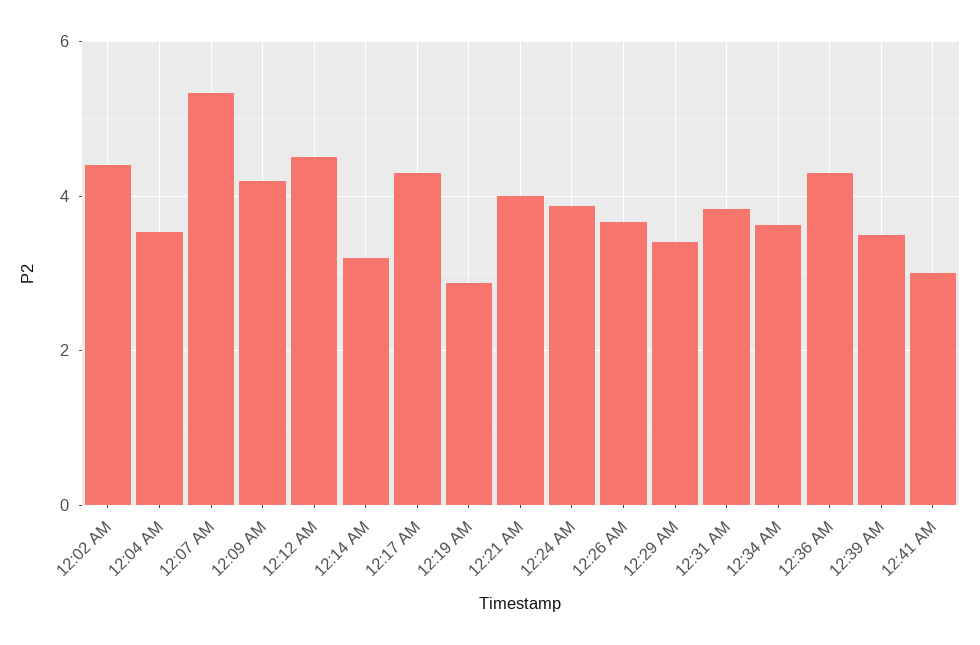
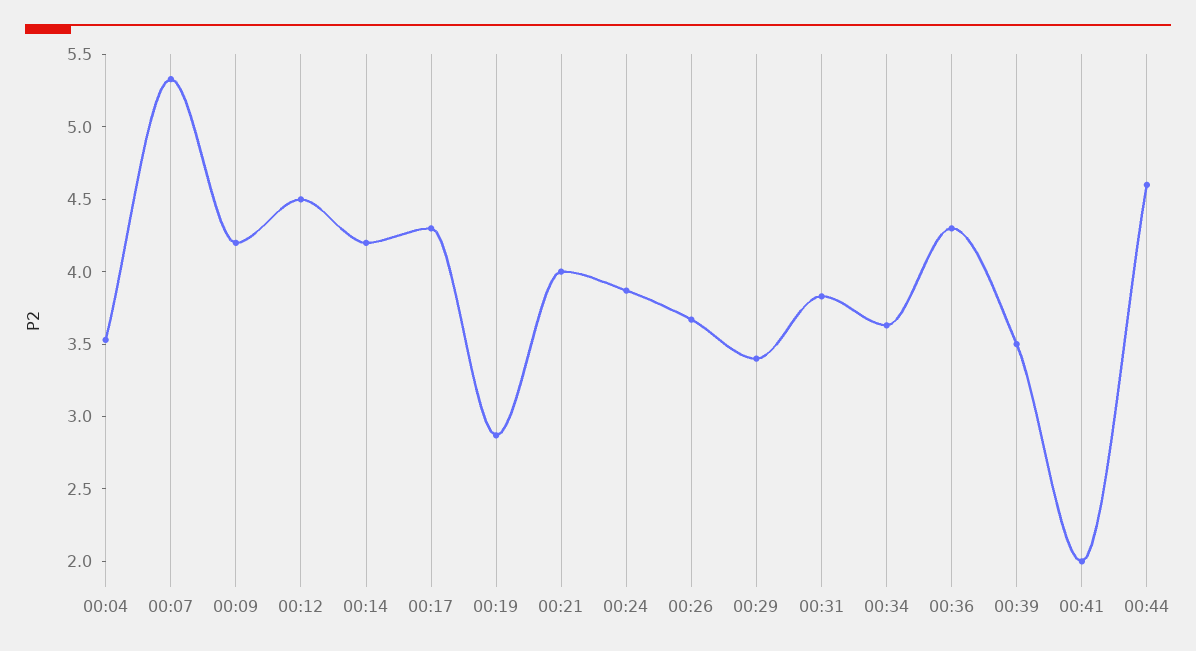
12:02 AM: 4.4 -> none
12:14 AM: 3.2 -> 4.2
12:41 AM: 3 -> 2
00:44: none -> 4.6

